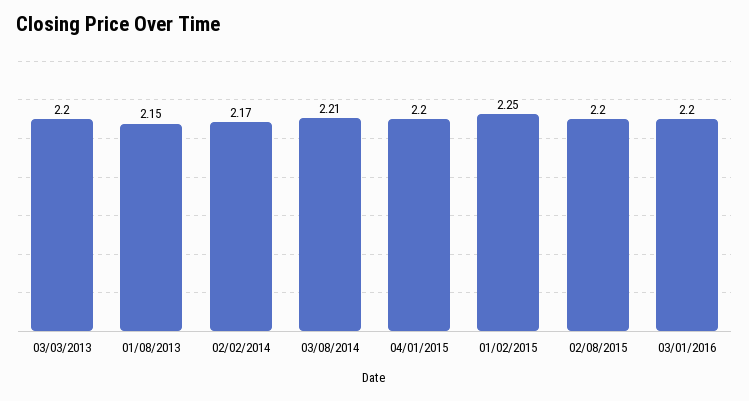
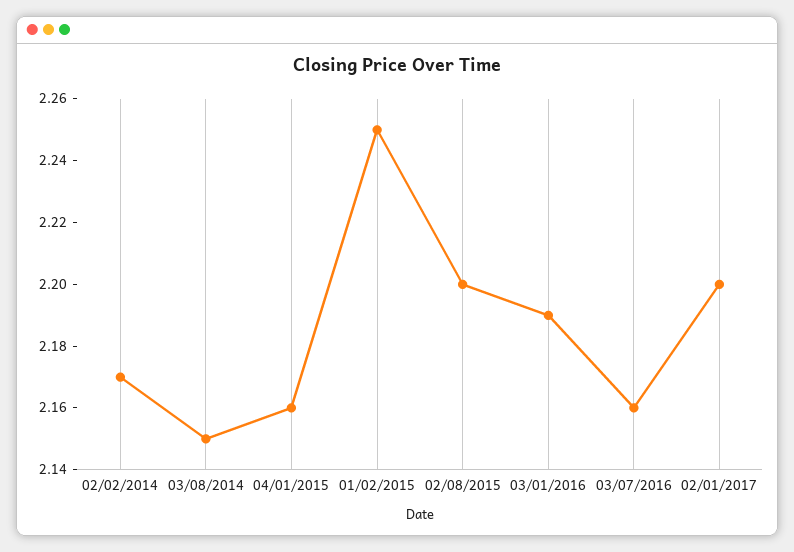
03/03/2013: 2.2 -> none
01/08/2013: 2.15 -> none
03/08/2014: 2.21 -> 2.15
04/01/2015: 2.2 -> 2.16
03/01/2016: 2.2 -> 2.19
03/07/2016: none -> 2.16
02/01/2017: none -> 2.2

